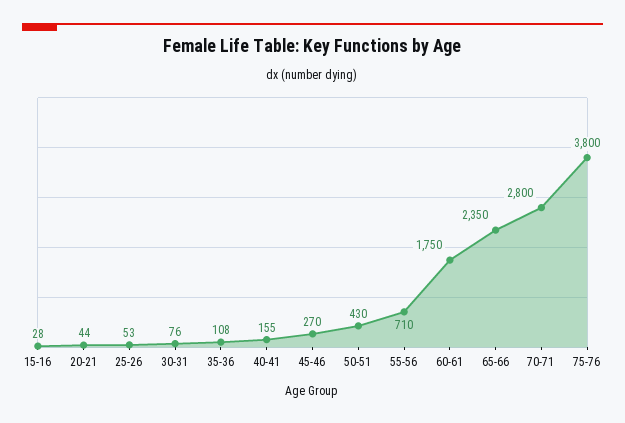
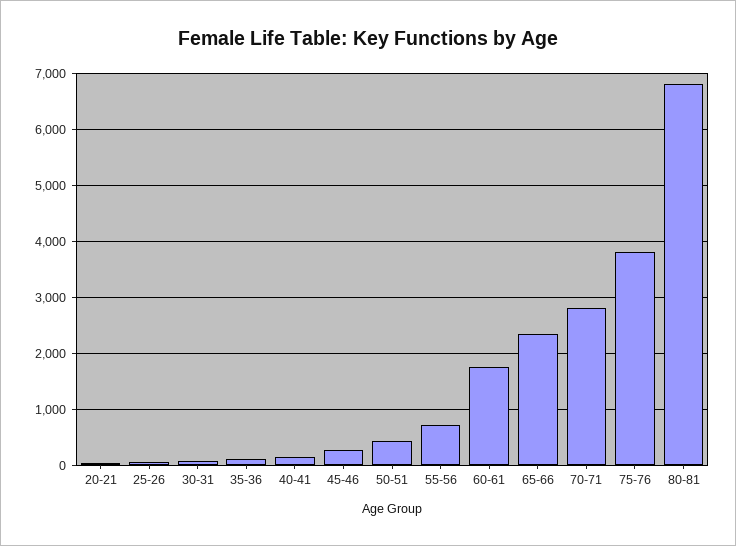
15-16: 28 -> none
80-81: none -> 6800

